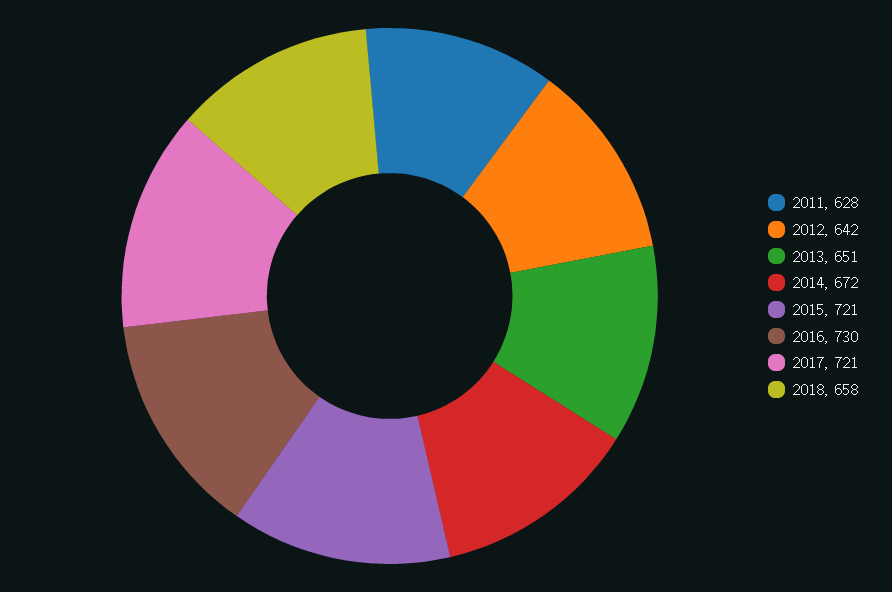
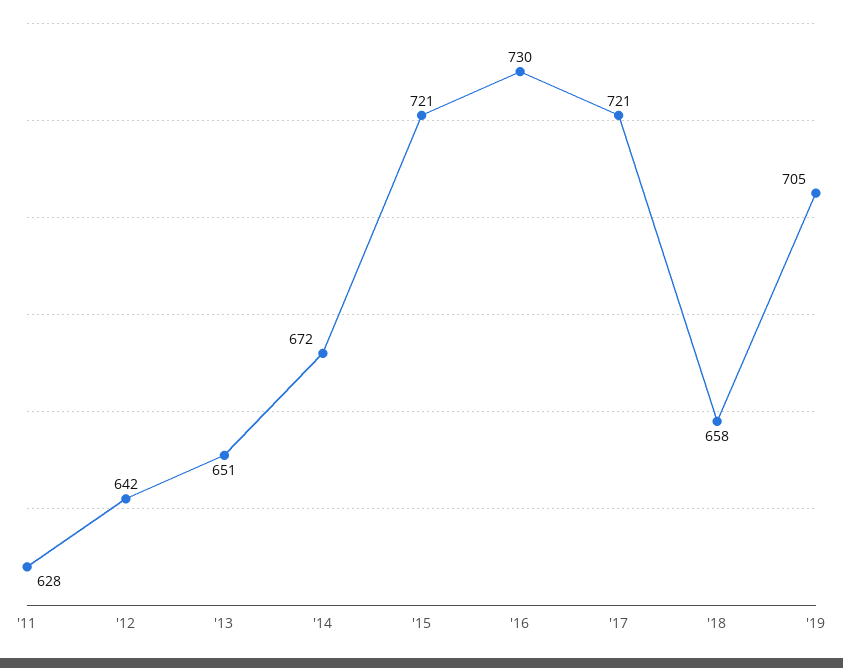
'19: none -> 705

